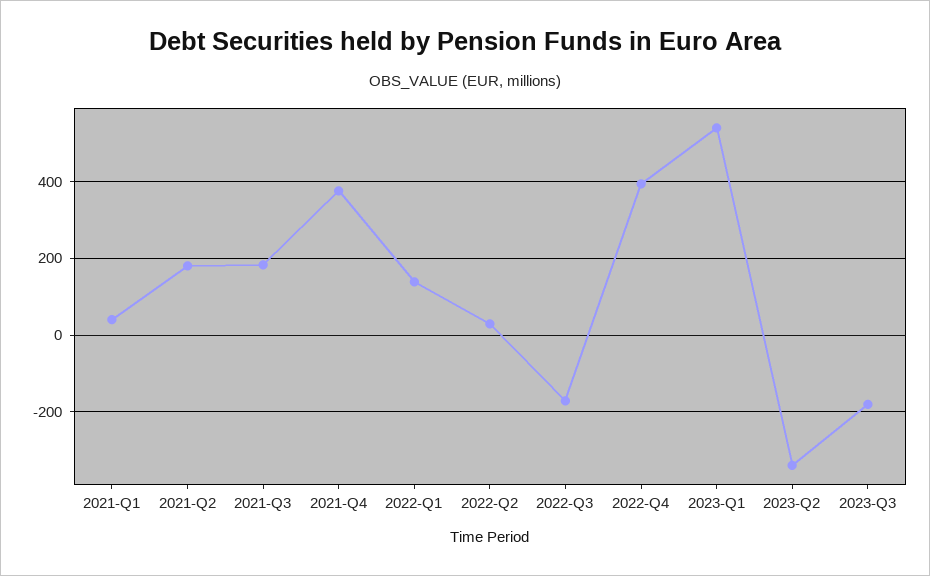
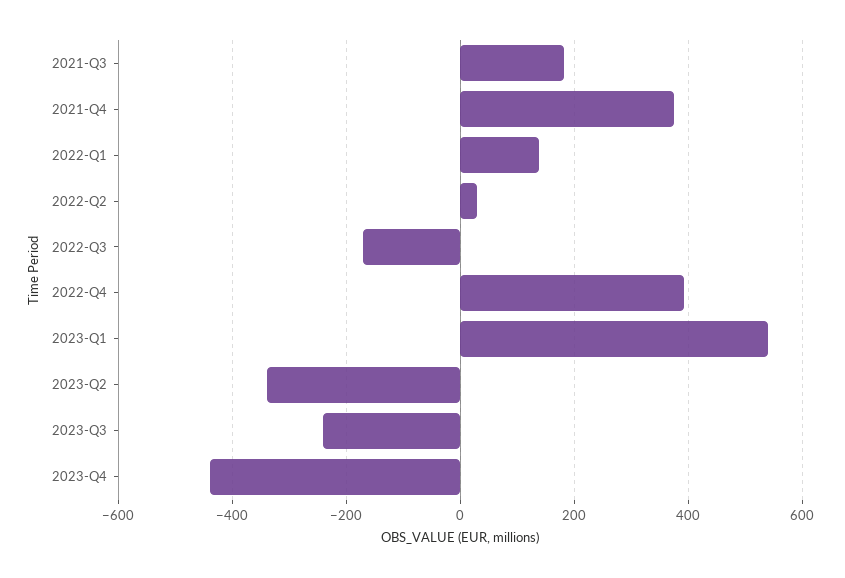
2021-Q1: 40 -> none
2021-Q2: 180 -> none
2023-Q3: -180 -> -240
2023-Q4: none -> -440

